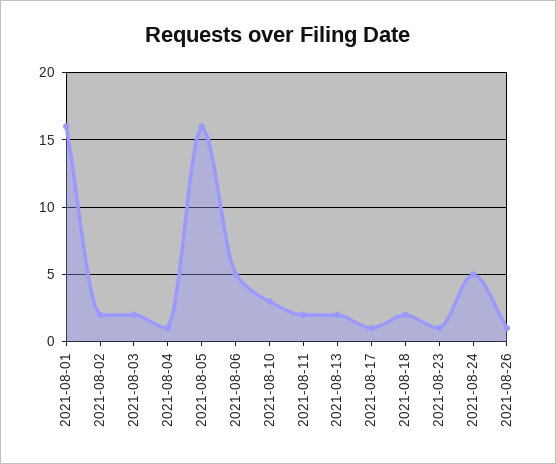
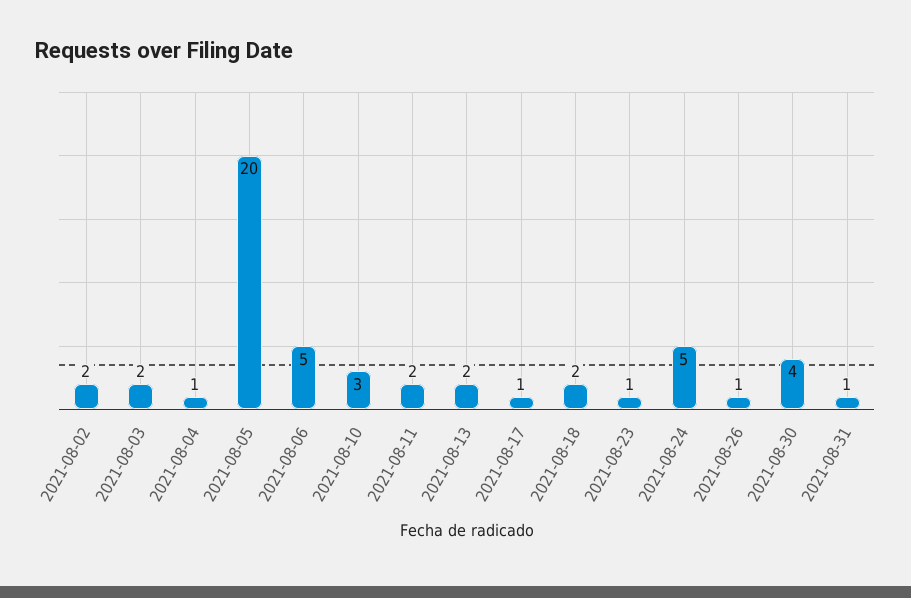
2021-08-01: 16 -> none
2021-08-05: 16 -> 20
2021-08-30: none -> 4
2021-08-31: none -> 1

